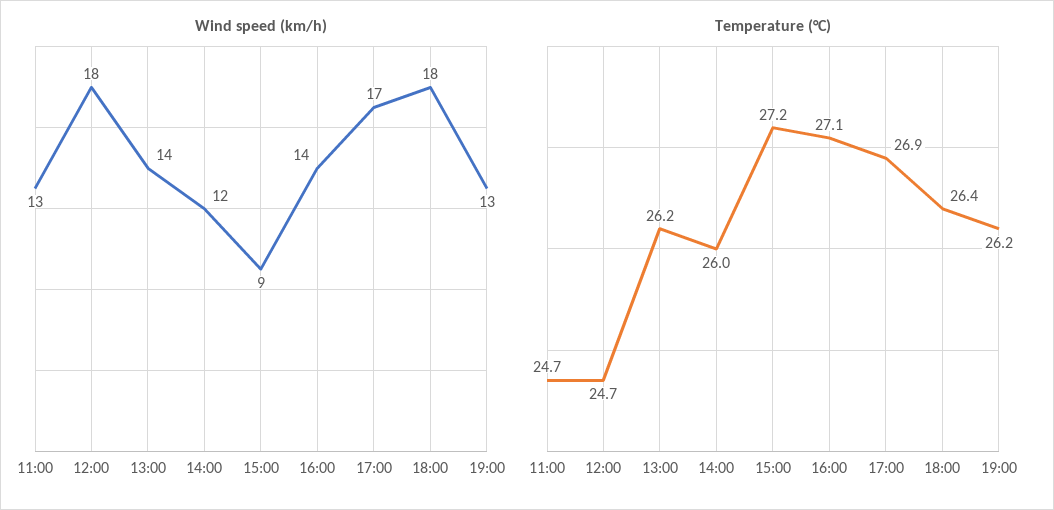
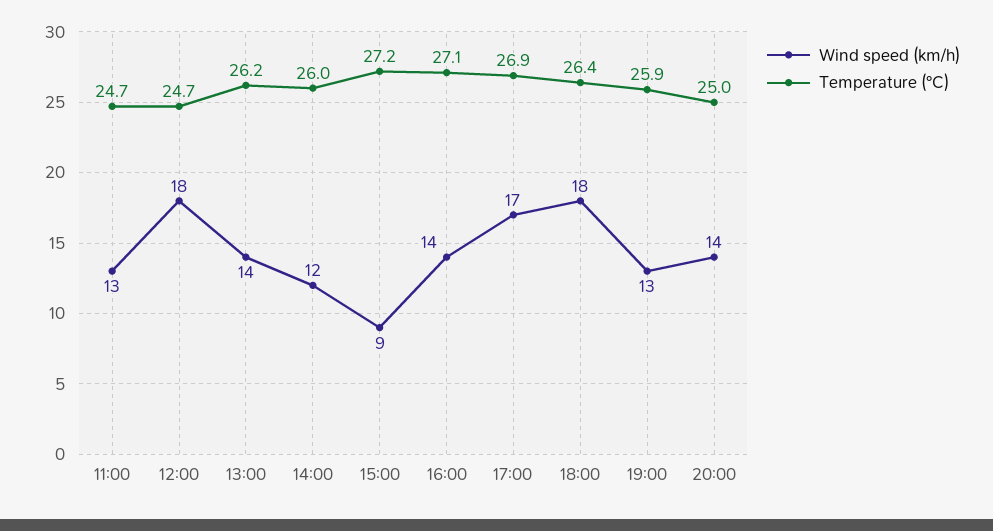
Temperature (°C), 19:00: 26.2 -> 25.9
Wind speed (km/h), 20:00: none -> 14
Temperature (°C), 20:00: none -> 25

